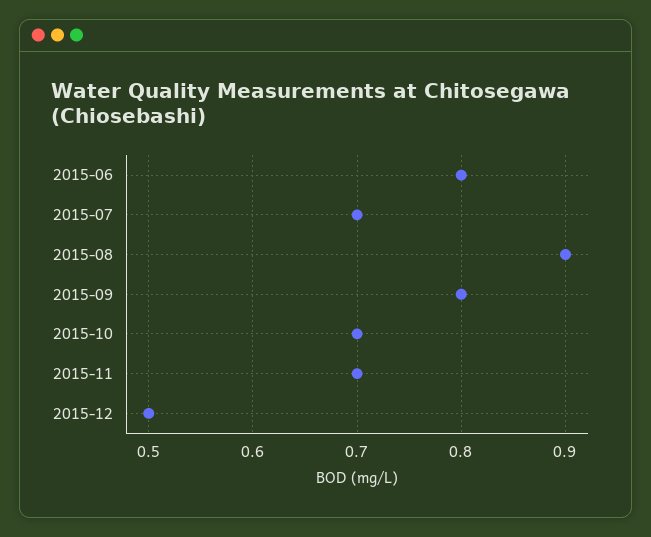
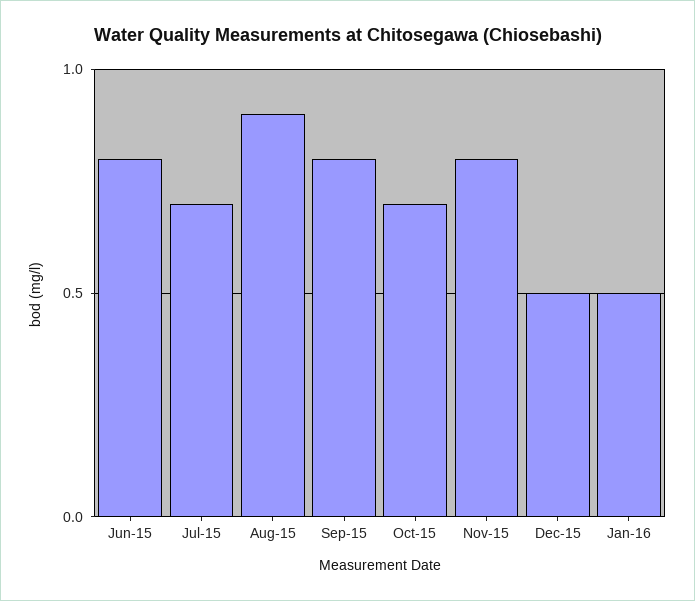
2015-11: 0.7 -> 0.8
Jan-16: none -> 0.5

